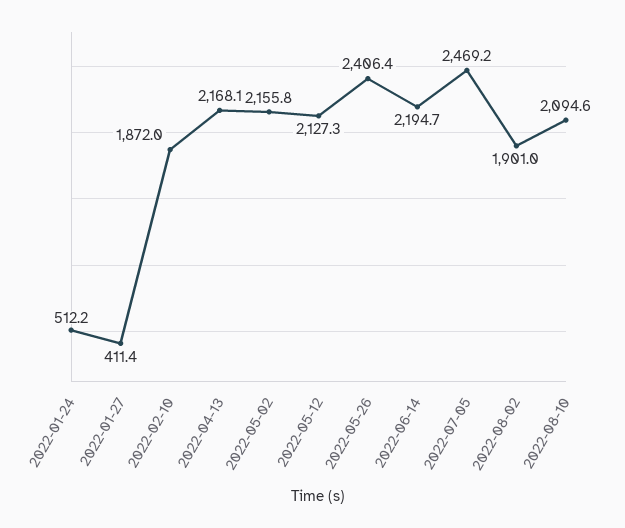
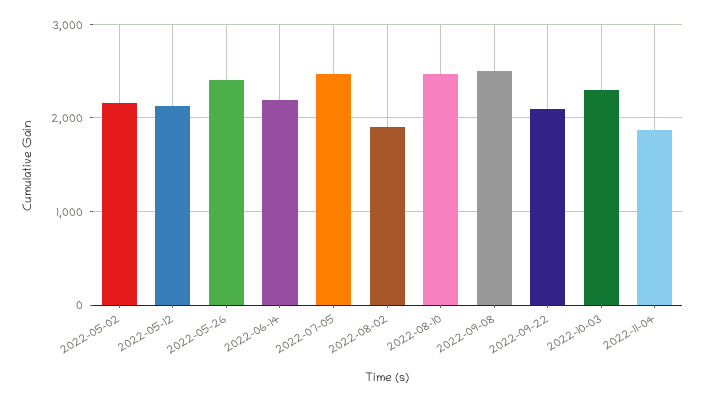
2022-01-24: 512.2 -> none
2022-01-27: 411.4 -> none
2022-02-10: 1872 -> none
2022-04-13: 2168.1 -> none
2022-08-10: 2094.6 -> 2500
2022-09-08: none -> 2500
2022-09-22: none -> 2100
2022-10-03: none -> 2300
2022-11-04: none -> 1900

